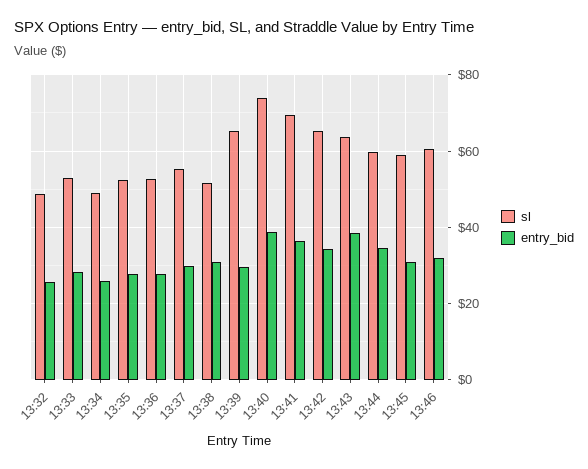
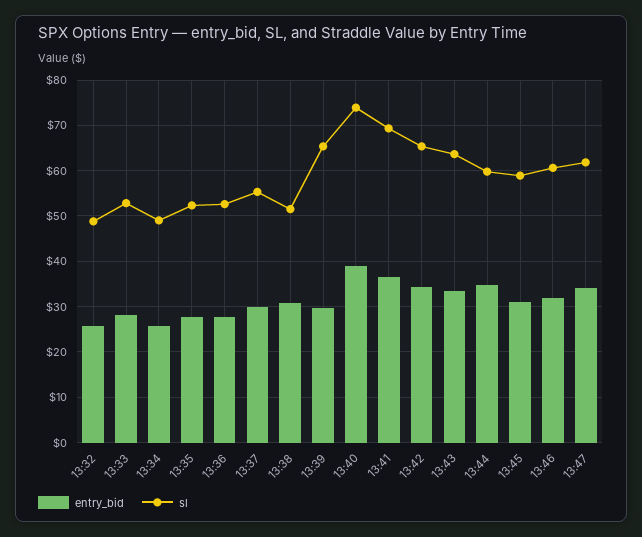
entry_bid, 13:43: 38 -> 34
entry_bid, 13:47: none -> 34
sl, 13:47: none -> 62

